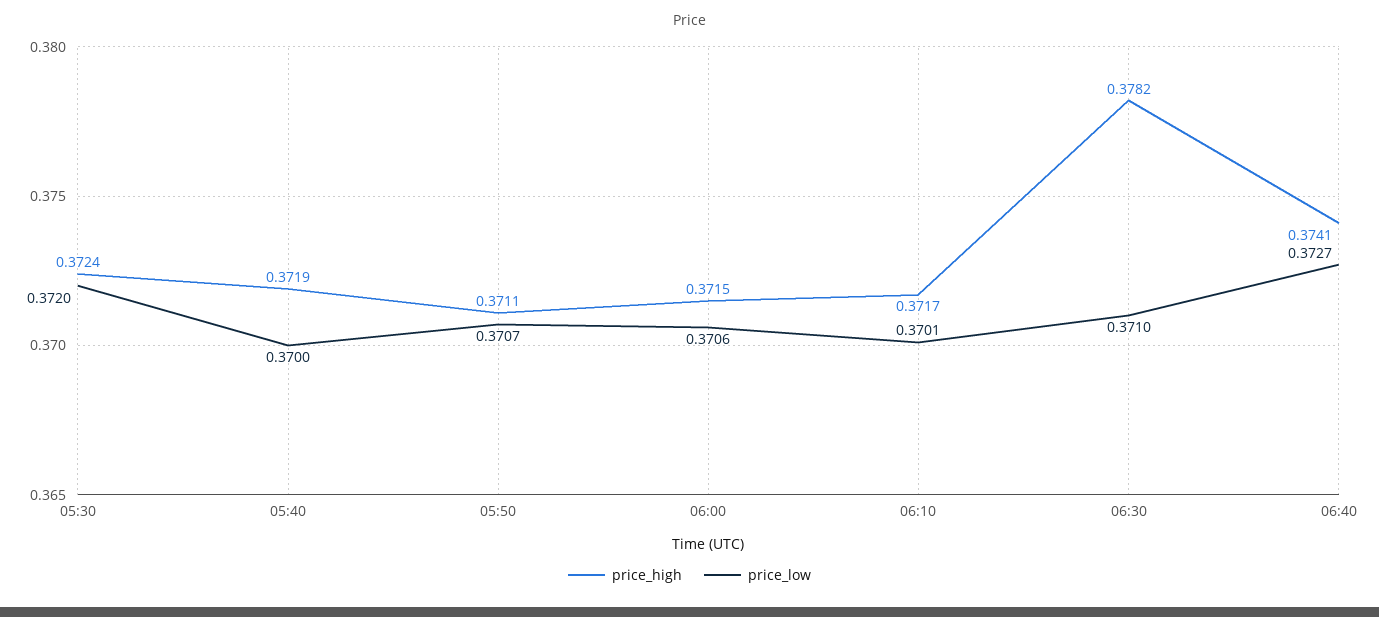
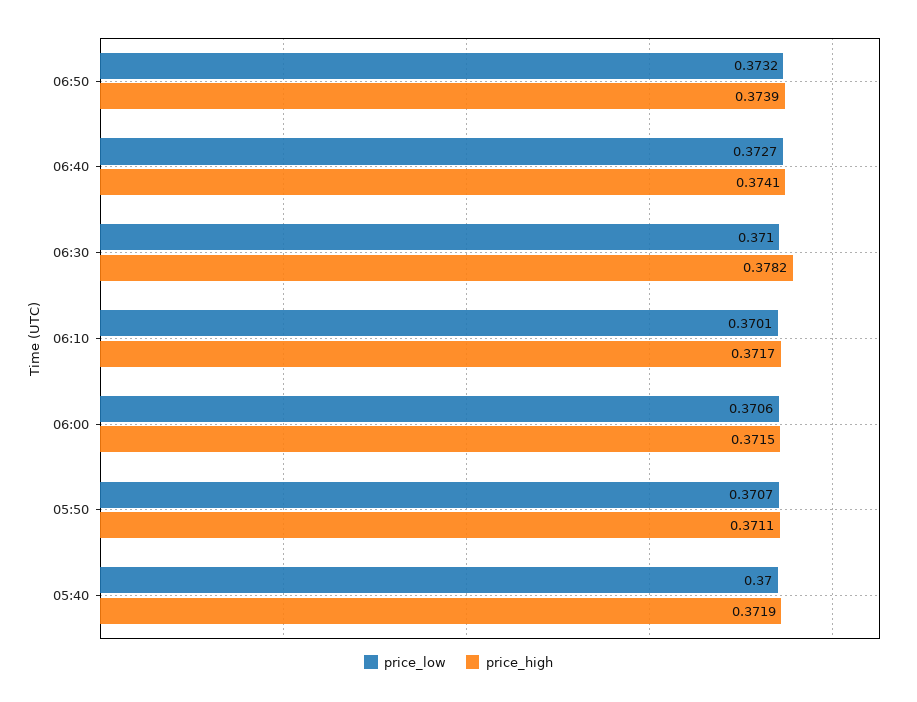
price_high, 05:30: 0.3724 -> none
price_low, 05:30: 0.372 -> none
price_low, 06:50: none -> 0.3732
price_high, 06:50: none -> 0.3739

